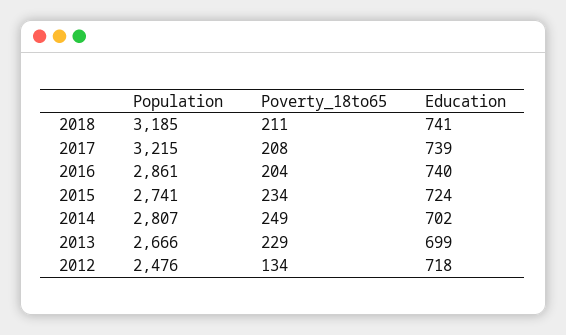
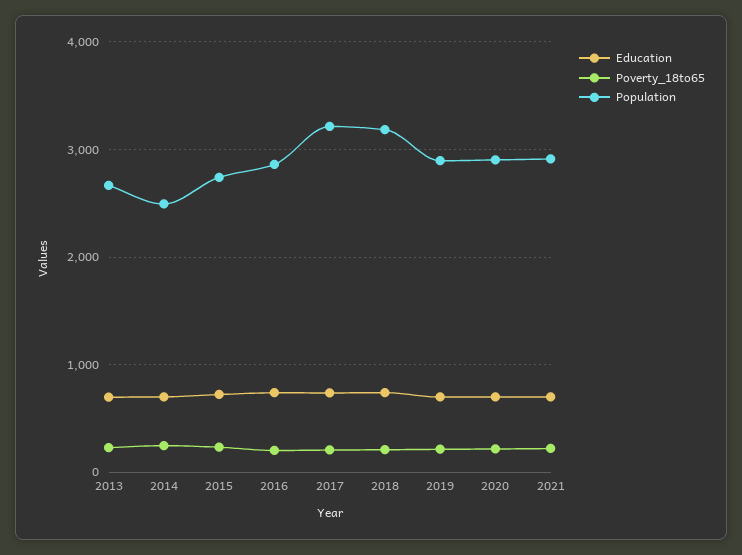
Population, 2014: 2807 -> 2500
Population, 2012: 2476 -> none
Poverty_18to65, 2012: 134 -> none
Education, 2012: 718 -> none
Education, 2019: none -> 700
Poverty_18to65, 2019: none -> 200
Population, 2019: none -> 2900
Education, 2020: none -> 700
Poverty_18to65, 2020: none -> 200
Population, 2020: none -> 2900
Education, 2021: none -> 700
Poverty_18to65, 2021: none -> 200
Population, 2021: none -> 2900

